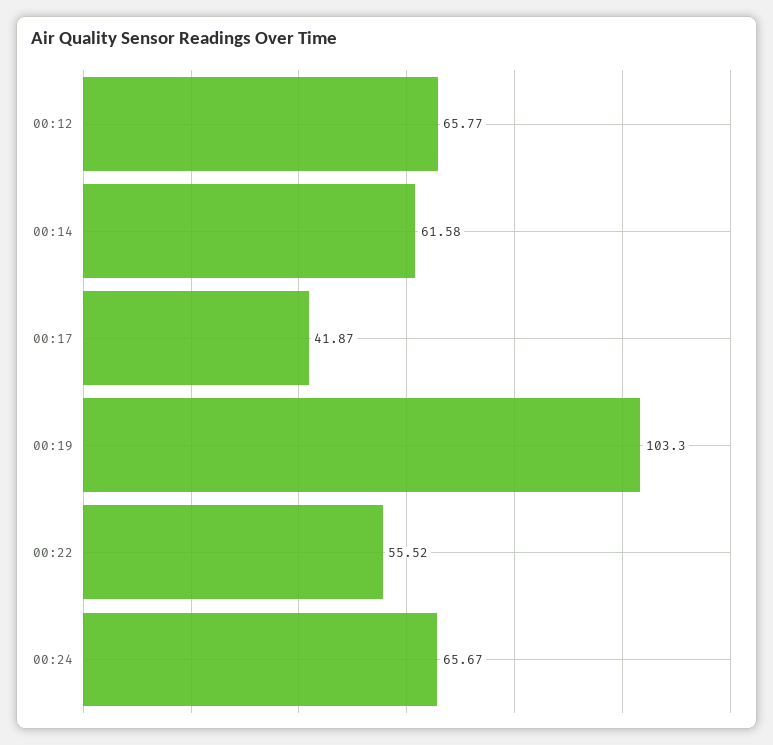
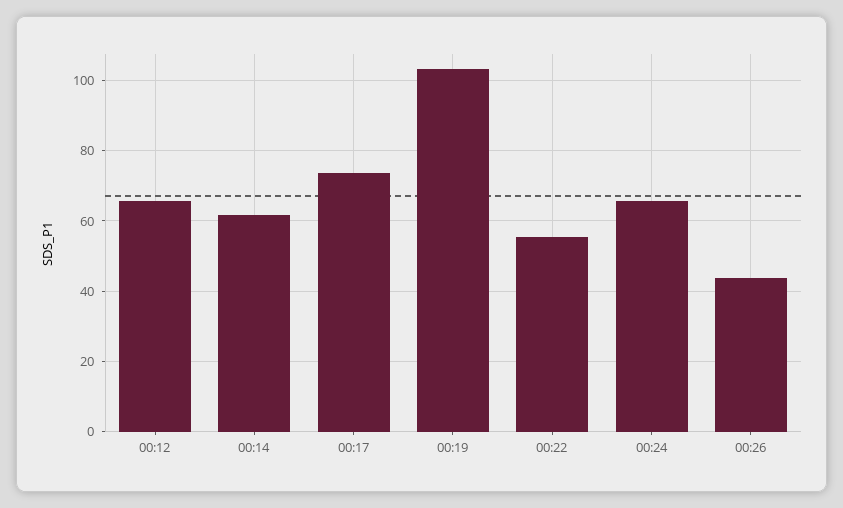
00:17: 41.87 -> 74
00:26: none -> 44

